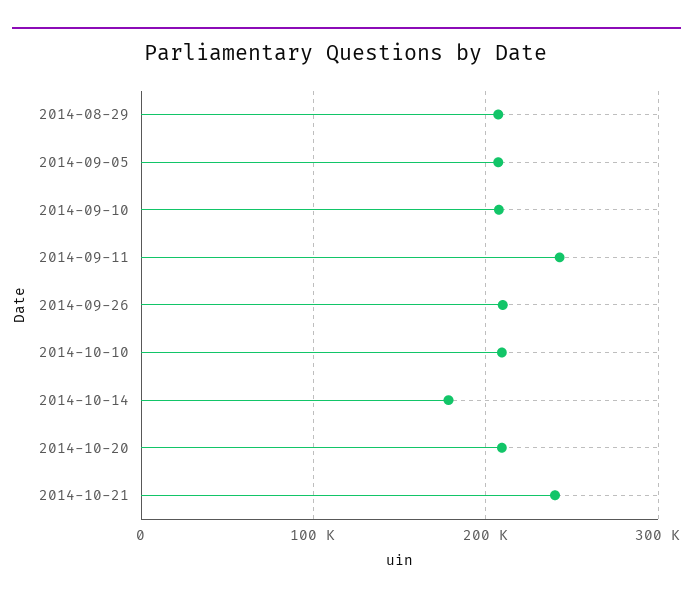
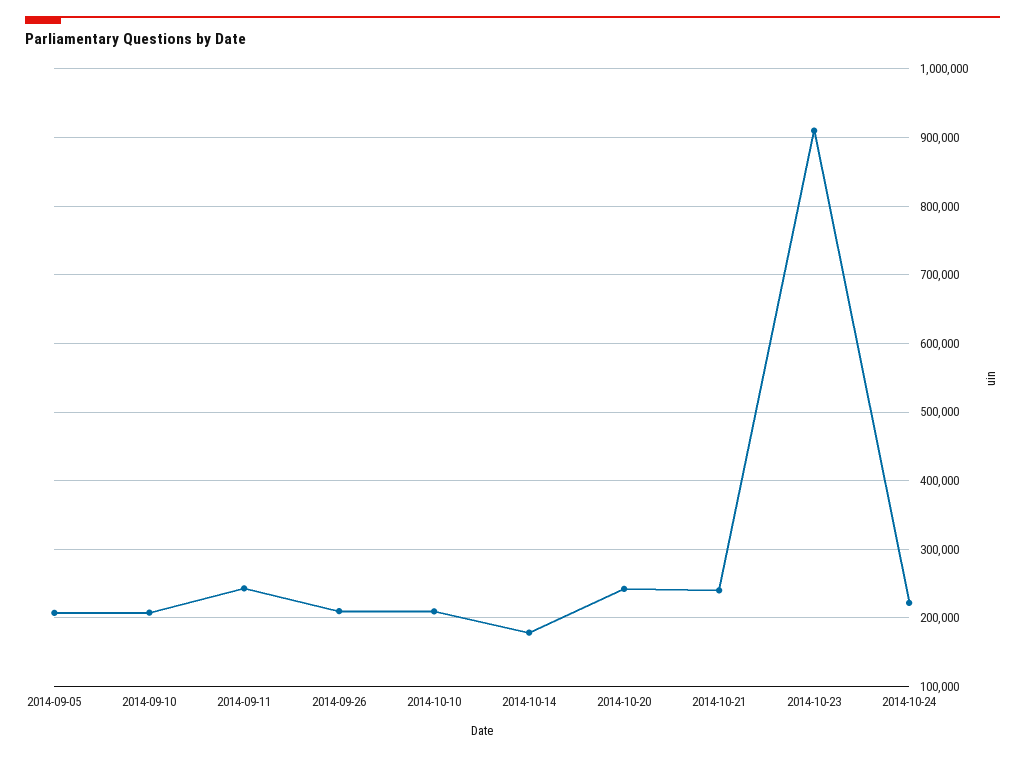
2014-08-29: 210000 -> none
2014-10-20: 210000 -> 240000
2014-10-23: none -> 910000
2014-10-24: none -> 220000

